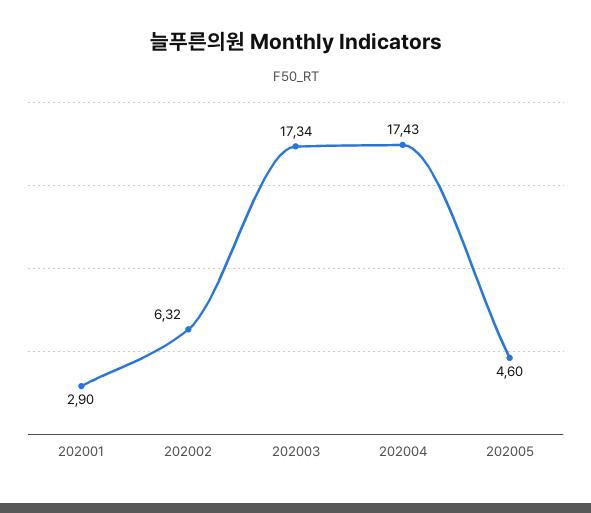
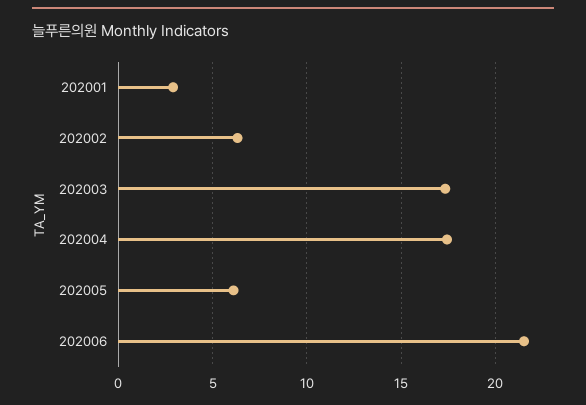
202005: 4.6 -> 6
202006: none -> 21.5

